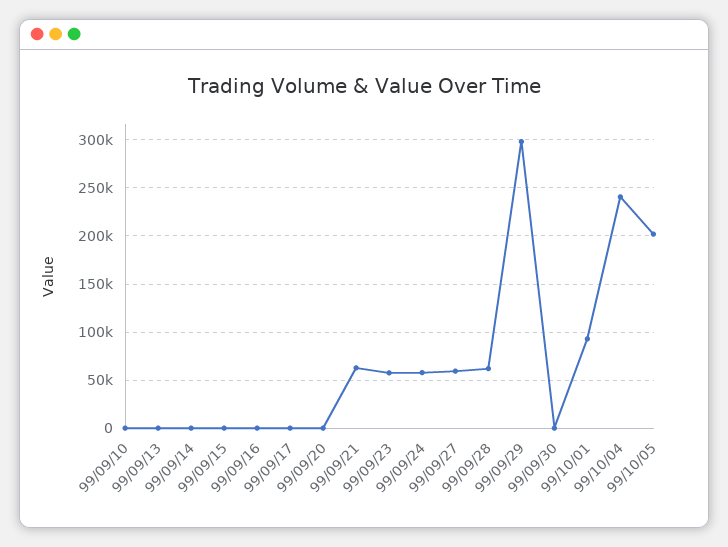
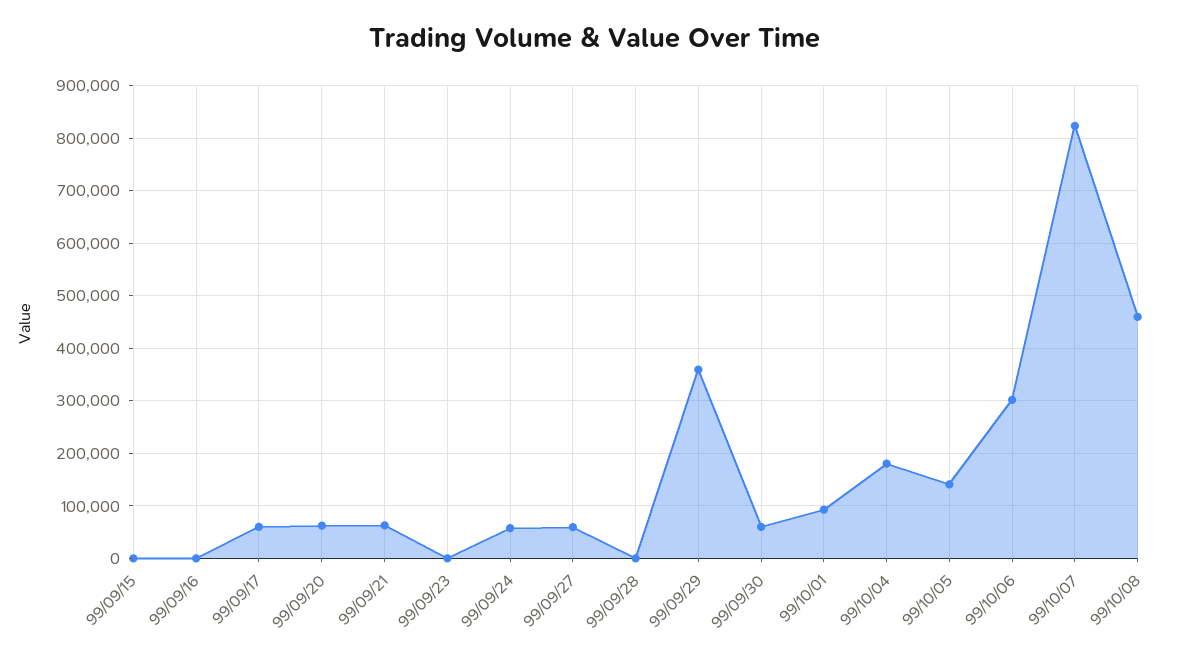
99/09/10: 0 -> none
99/09/13: 0 -> none
99/09/14: 0 -> none
99/09/17: 0 -> 60000
99/09/20: 0 -> 60000
99/09/23: 60000 -> 0
99/09/28: 60000 -> 0
99/09/29: 300000 -> 360000
99/09/30: 0 -> 60000
99/10/04: 240000 -> 180000
99/10/05: 200000 -> 140000
99/10/06: none -> 300000
99/10/07: none -> 820000
99/10/08: none -> 460000

